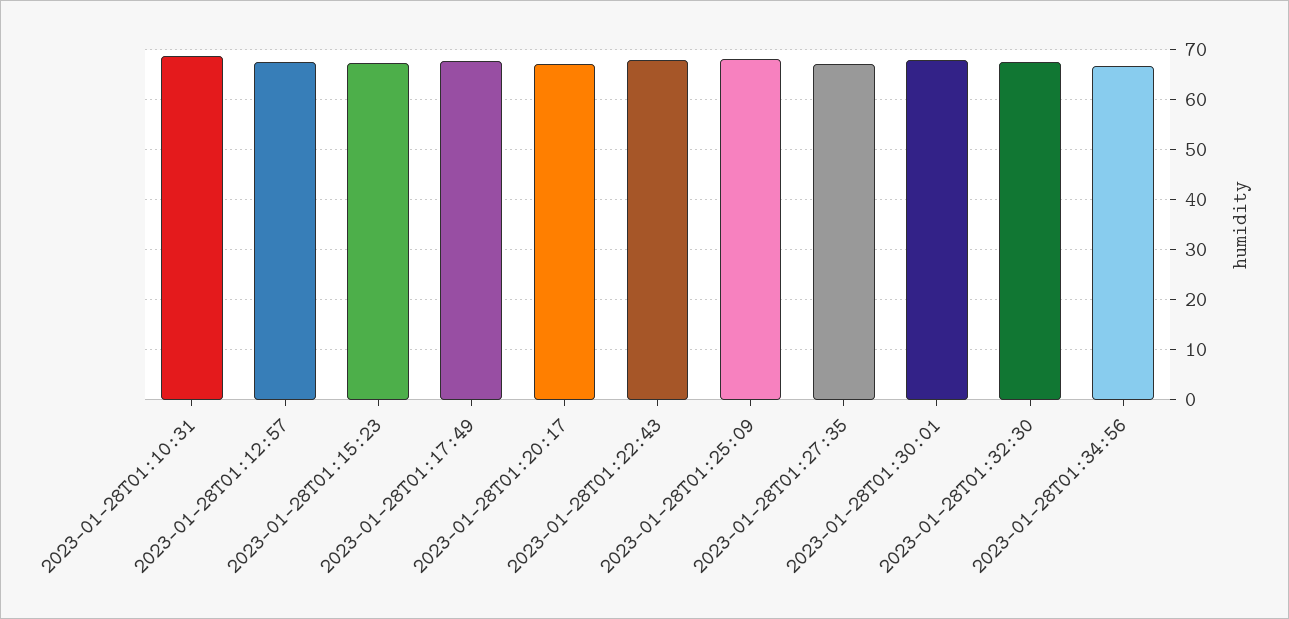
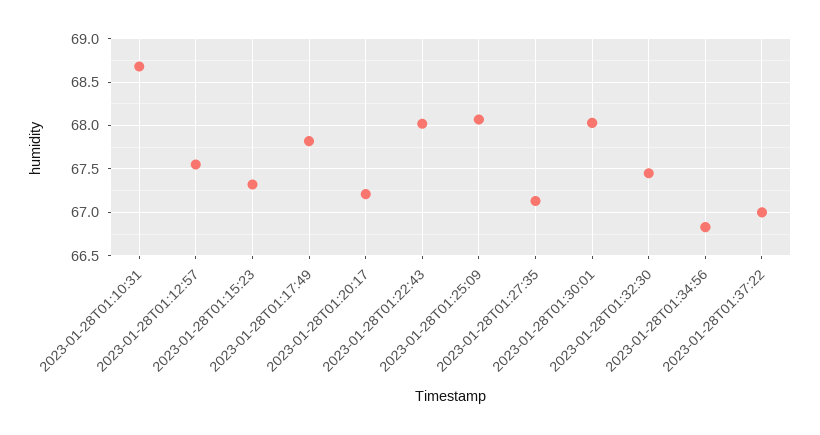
2023-01-28T01:37:22: none -> 67

